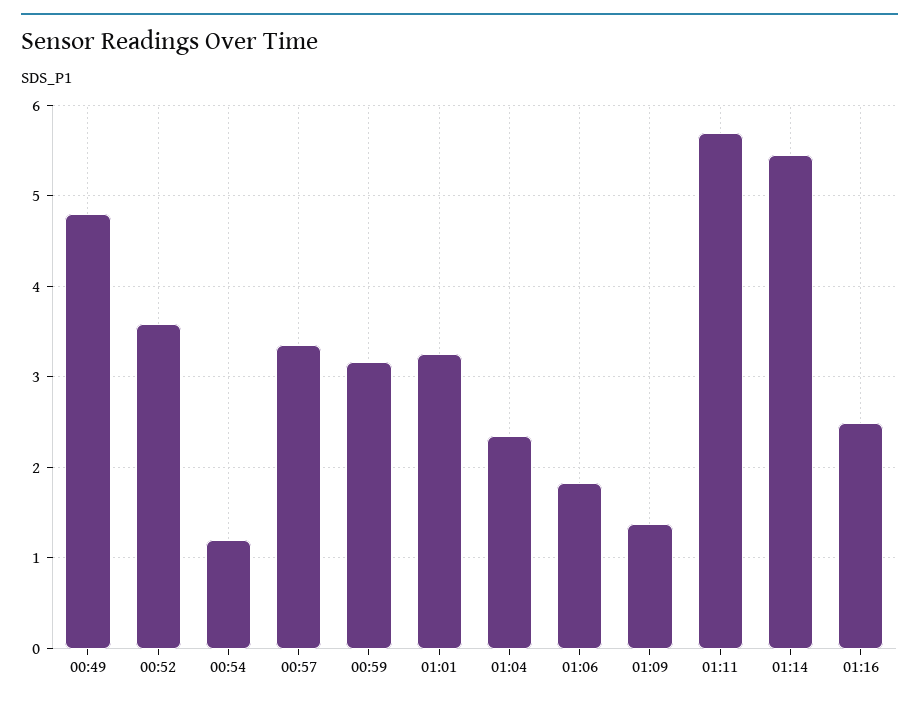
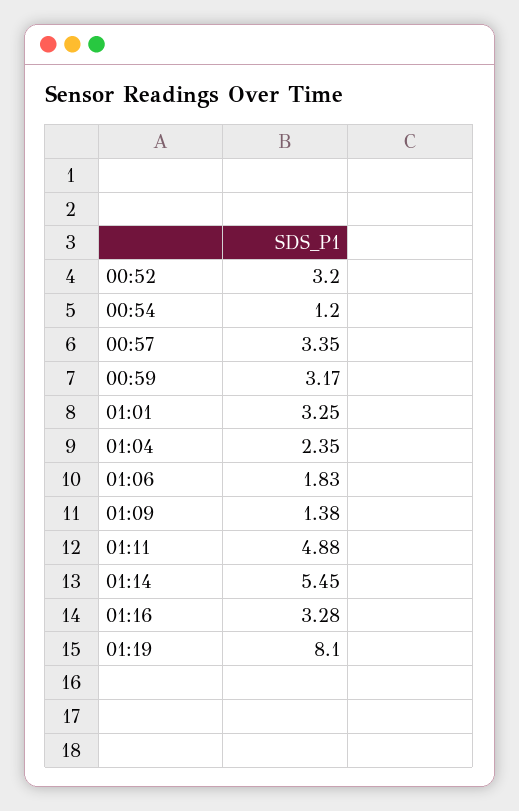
00:49: 4.8 -> none
00:52: 3.6 -> 3.2
01:11: 5.7 -> 4.88
01:16: 2.5 -> 3.28
01:19: none -> 8.1

